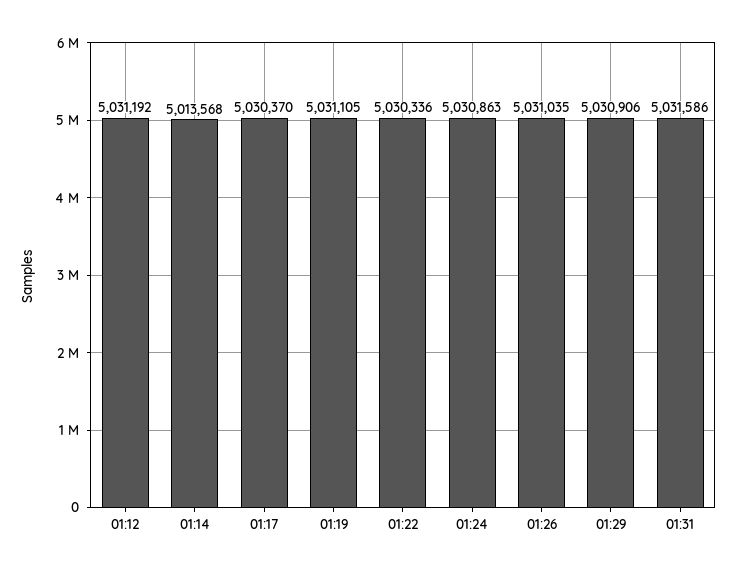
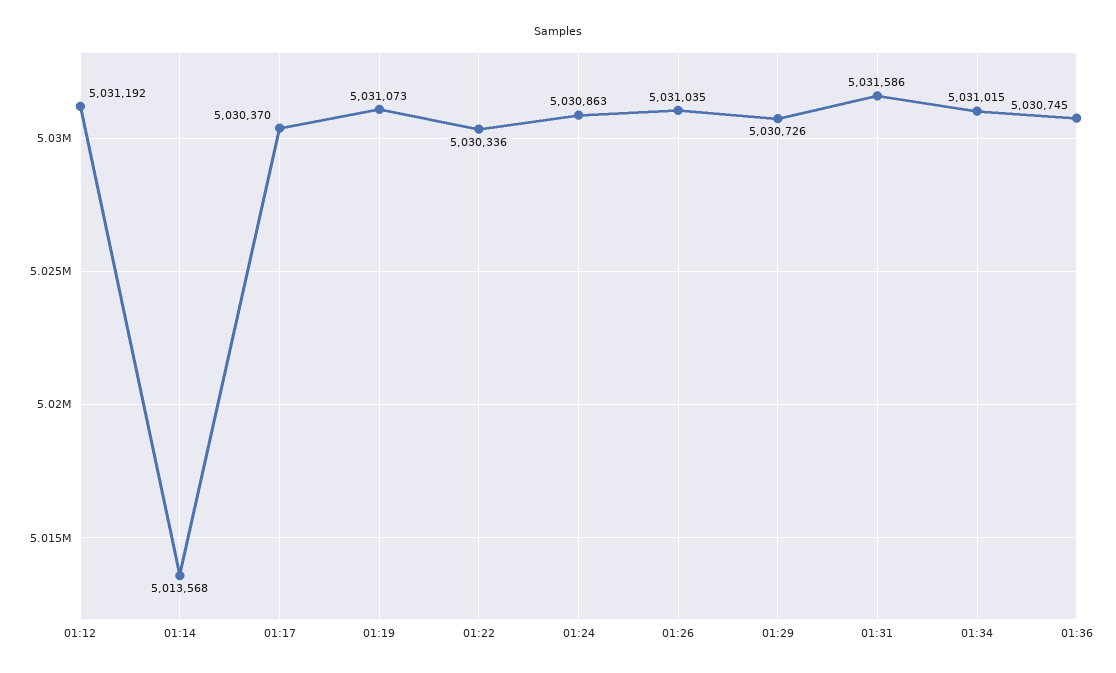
01:19: 5031105 -> 5031073
01:29: 5030906 -> 5030726
01:34: none -> 5031015
01:36: none -> 5030745

